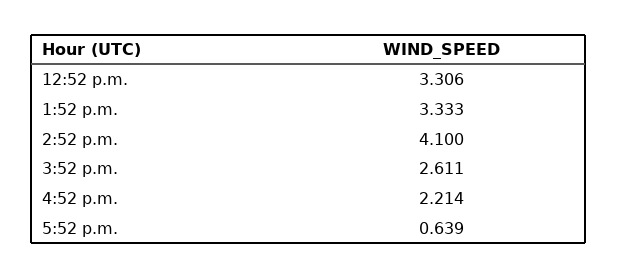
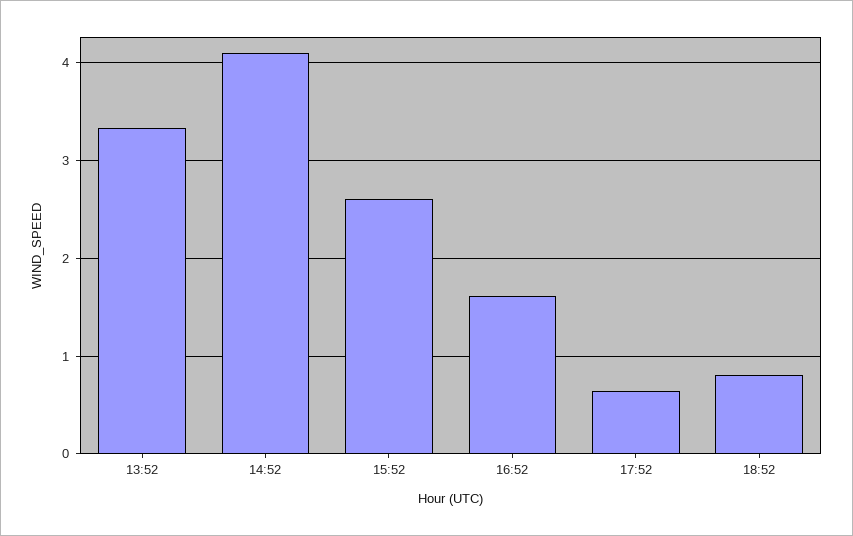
12:52 p.m.: 3.306 -> none
4:52 p.m.: 2.214 -> 1.6
18:52: none -> 0.8

